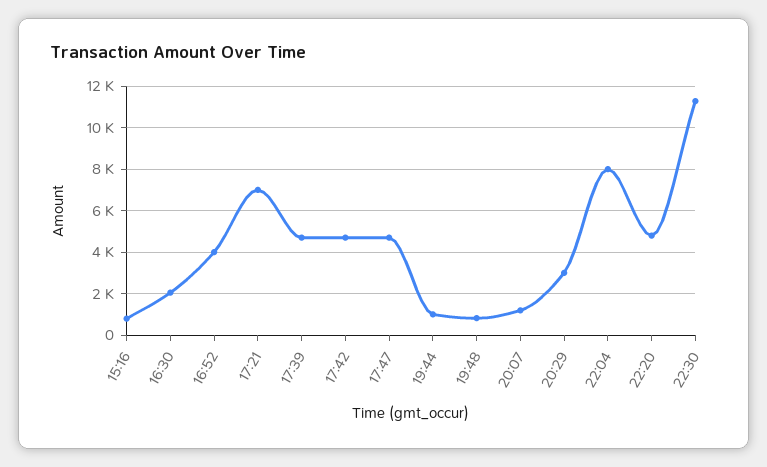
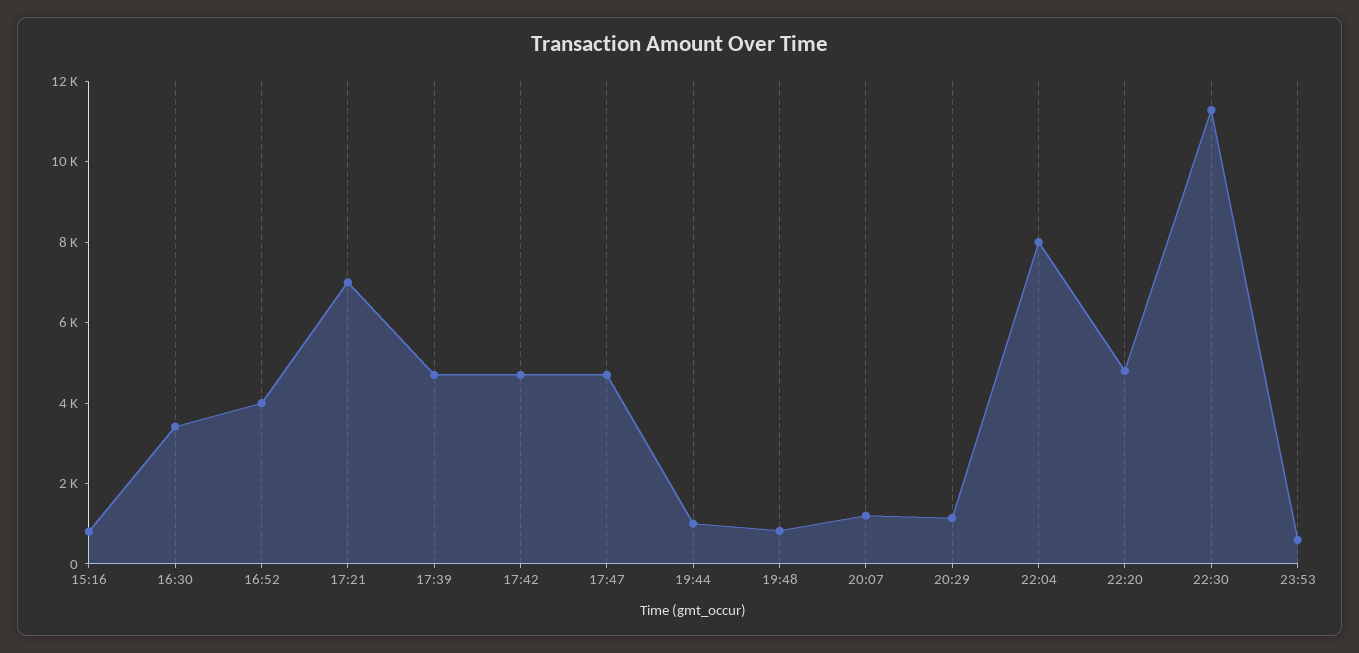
16:30: 2000 -> 3500
20:29: 3000 -> 1000
23:53: none -> 500

